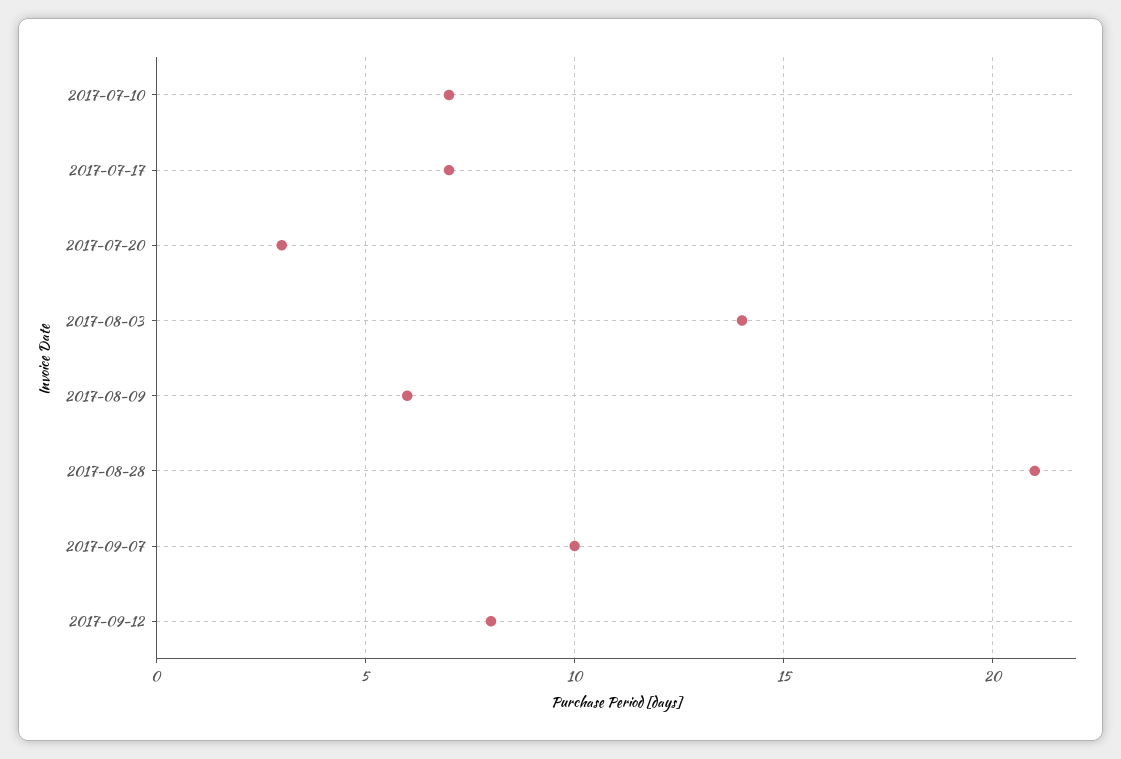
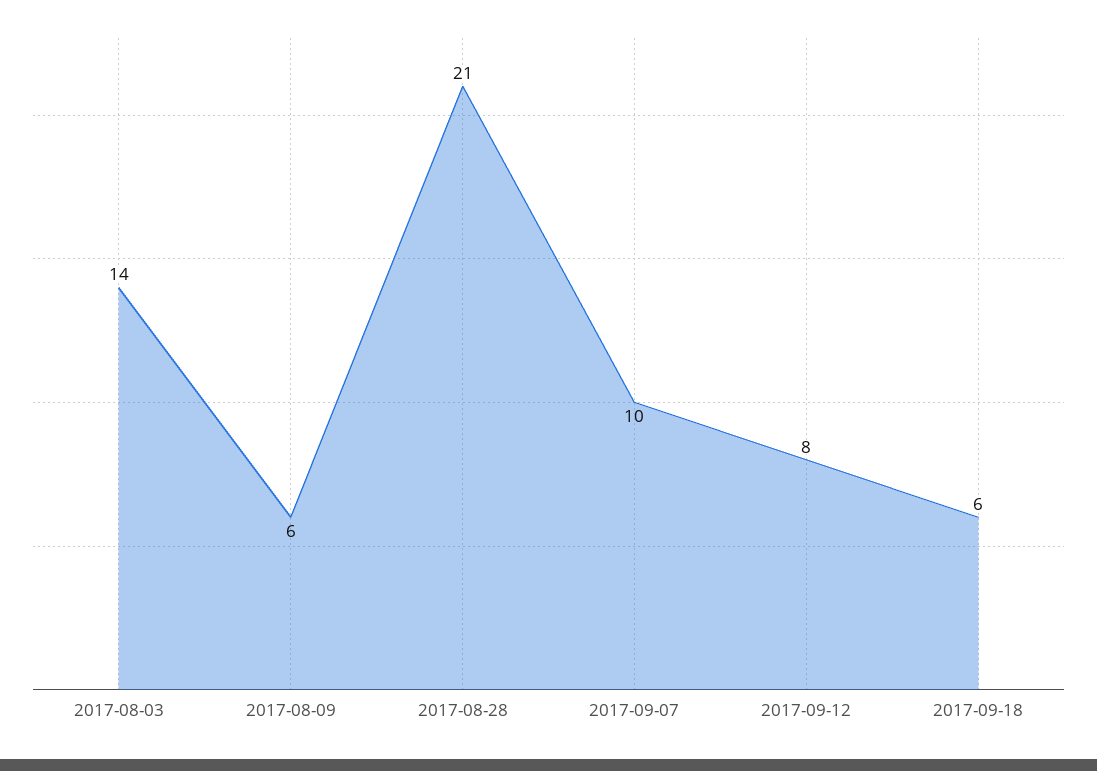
2017-07-10: 7 -> none
2017-07-17: 7 -> none
2017-07-20: 3 -> none
2017-09-18: none -> 6

